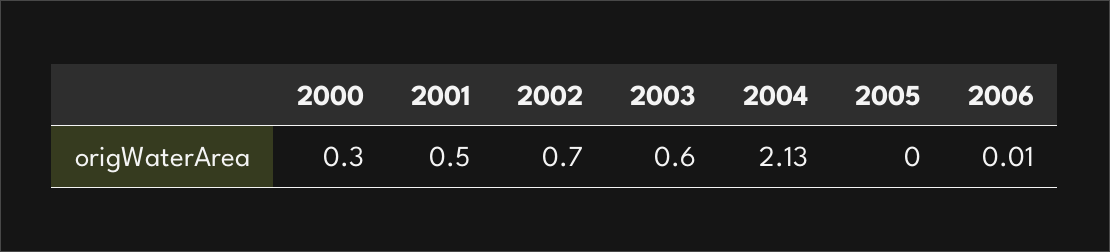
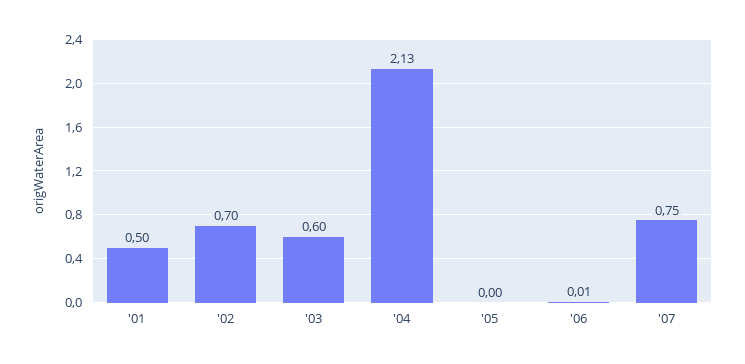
2000: 0.3 -> none
'07: none -> 0.75

